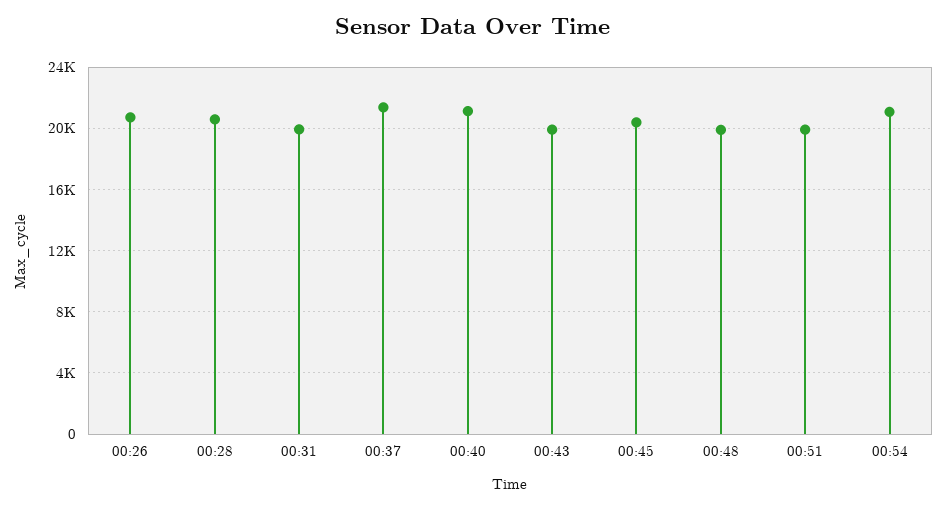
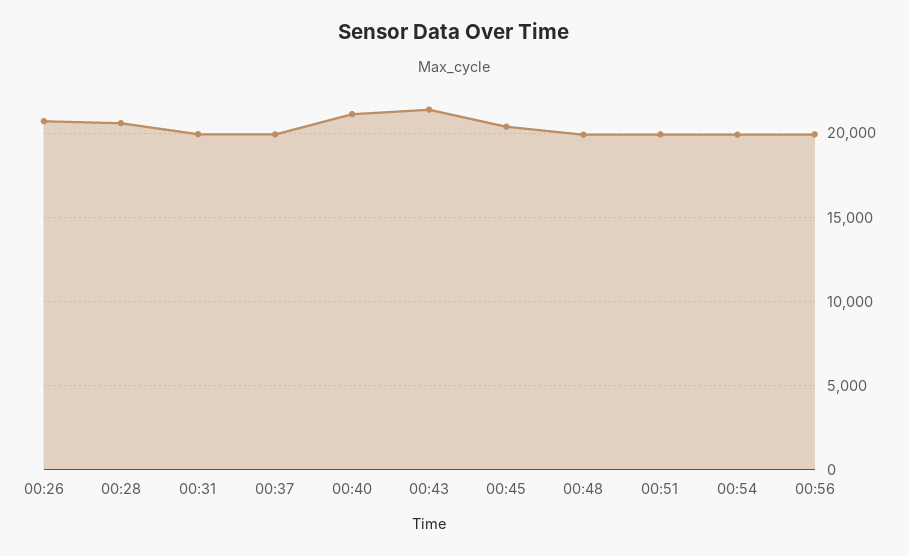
00:37: 21500 -> 20000
00:43: 20000 -> 21500
00:54: 21000 -> 20000
00:56: none -> 20000

